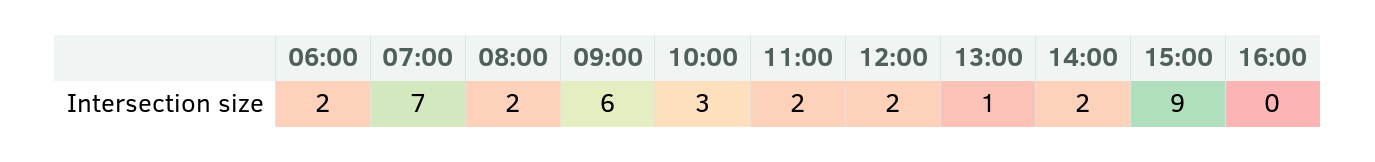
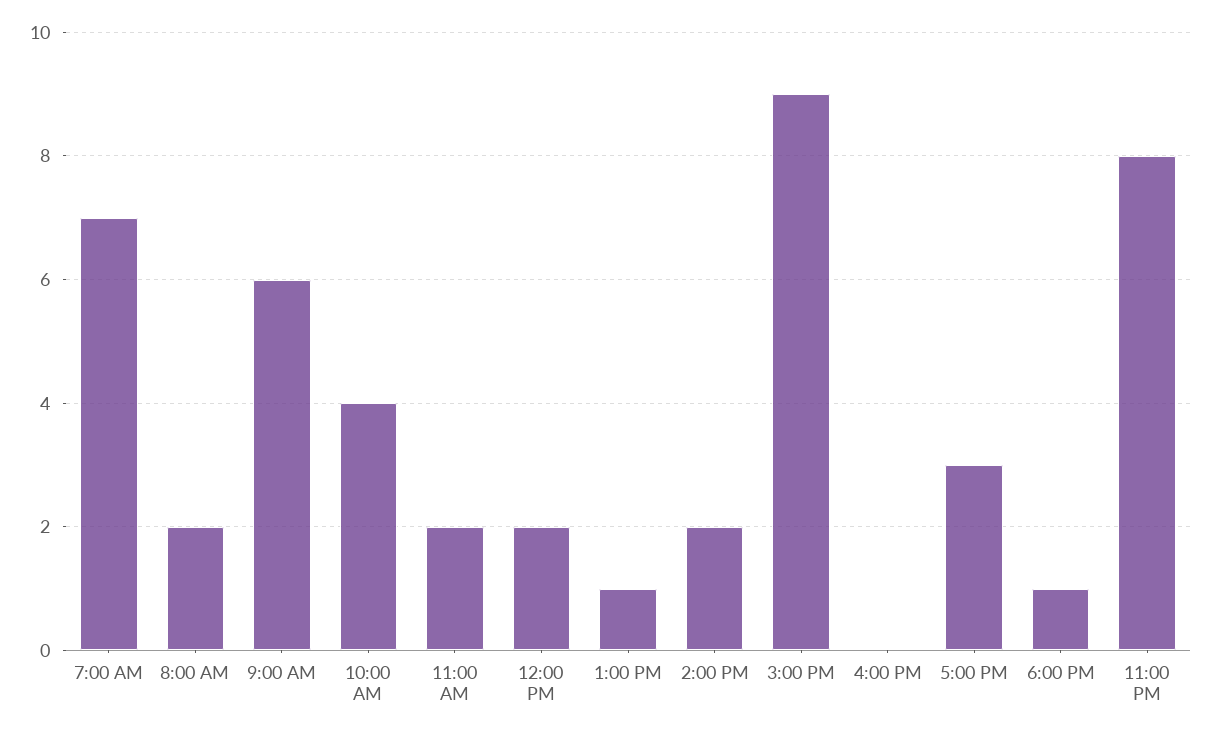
06:00: 2 -> none
10:00: 3 -> 4
5:00 PM: none -> 3
6:00 PM: none -> 1
11:00 PM: none -> 8

